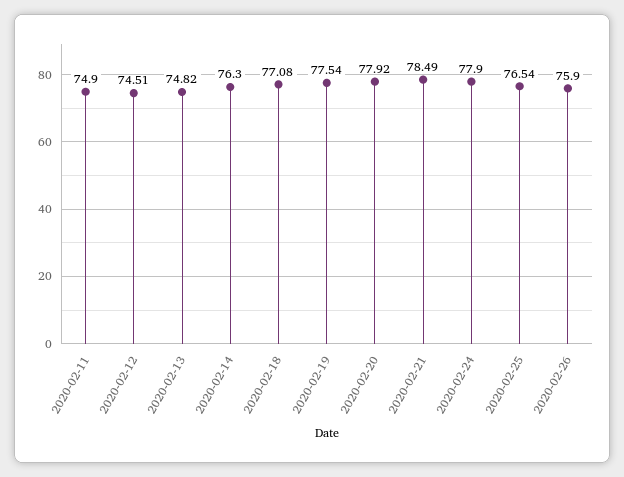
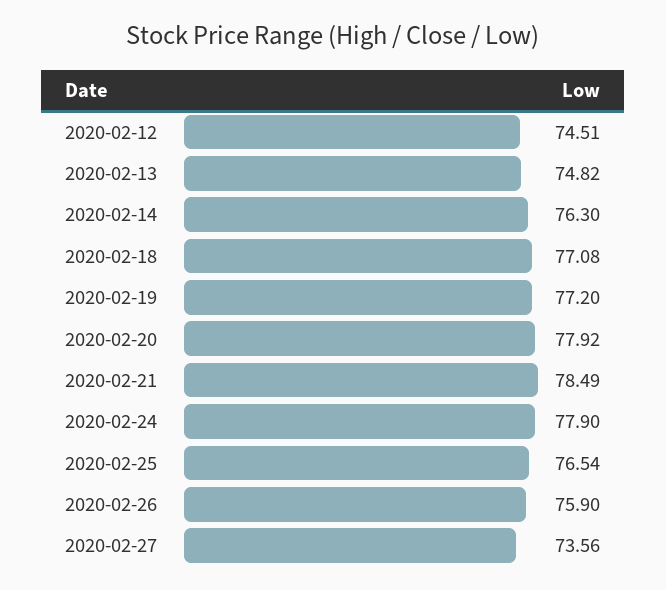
2020-02-11: 74.9 -> none
2020-02-19: 77.54 -> 77.2
2020-02-27: none -> 73.56

